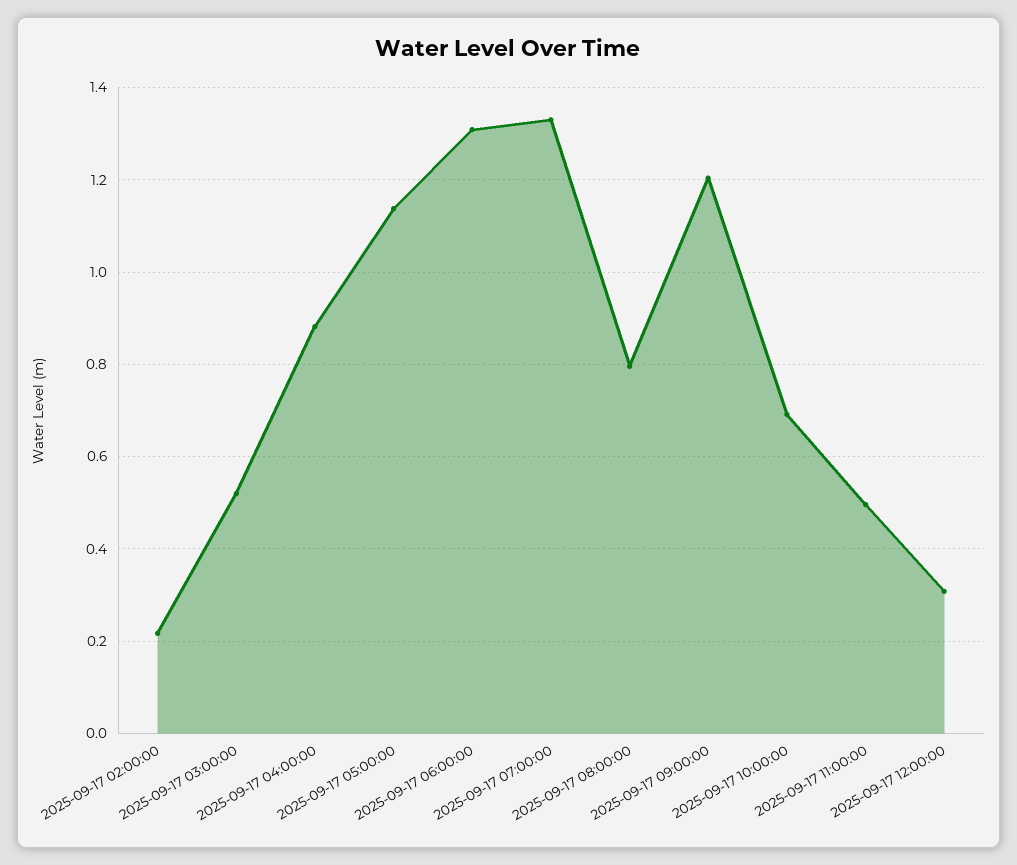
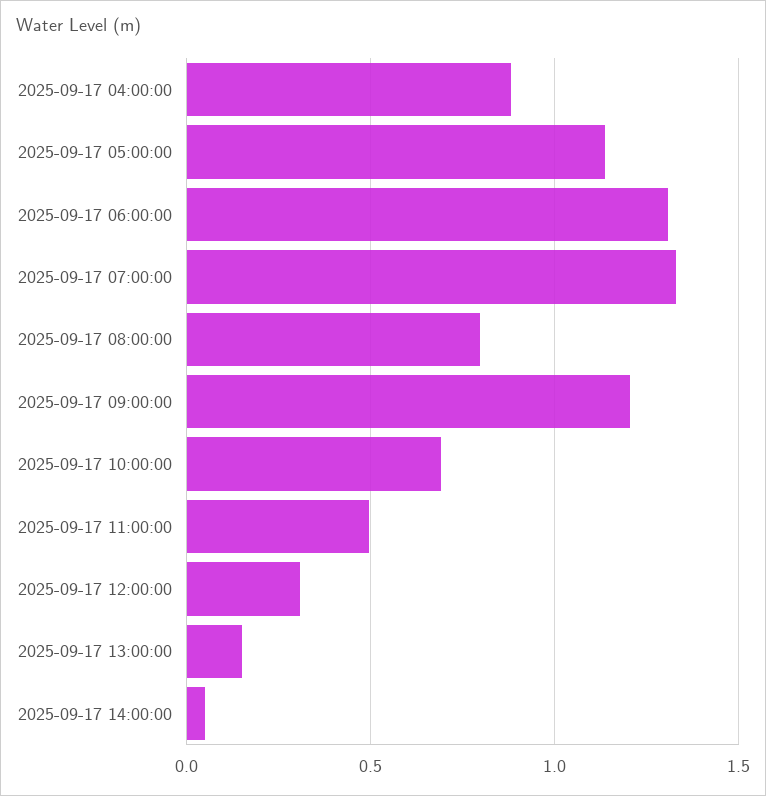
2025-09-17 02:00:00: 0.22 -> none
2025-09-17 03:00:00: 0.52 -> none
2025-09-17 13:00:00: none -> 0.15
2025-09-17 14:00:00: none -> 0.05

